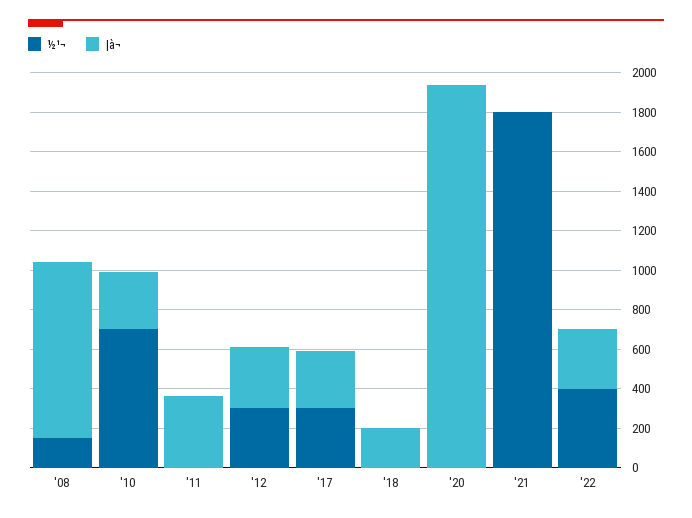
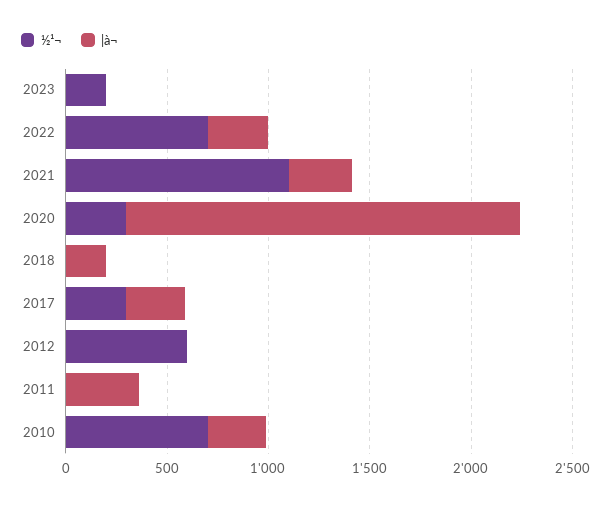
½¹¬, '08: 150 -> none
|à¬, '08: 900 -> none
½¹¬, '12: 300 -> 600
|à¬, '12: 300 -> 0
½¹¬, '20: 0 -> 300
½¹¬, '21: 1800 -> 1100
|à¬, '21: 0 -> 300
½¹¬, '22: 400 -> 700
½¹¬, 2023: none -> 200
|à¬, 2023: none -> 0

